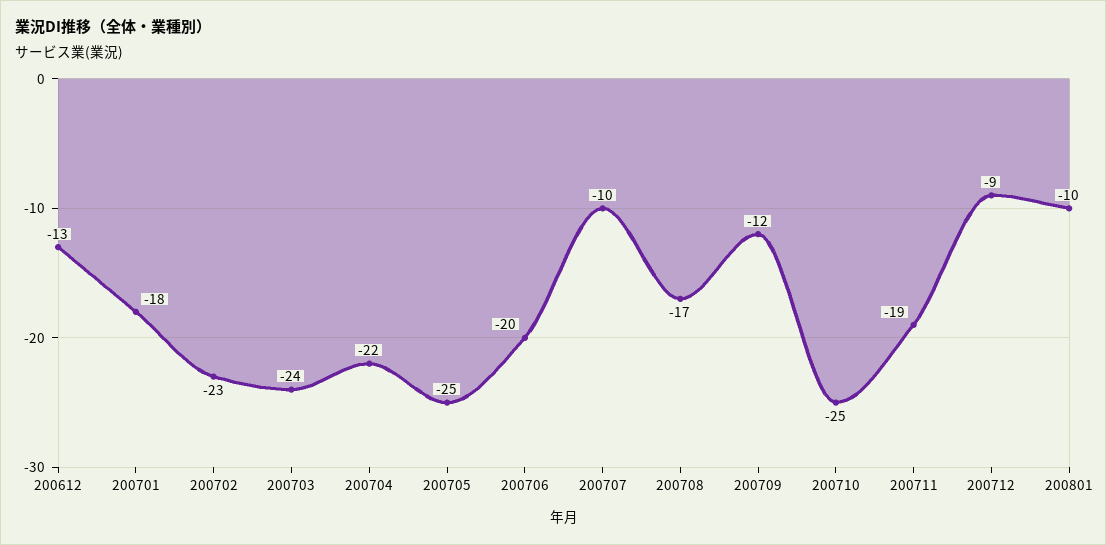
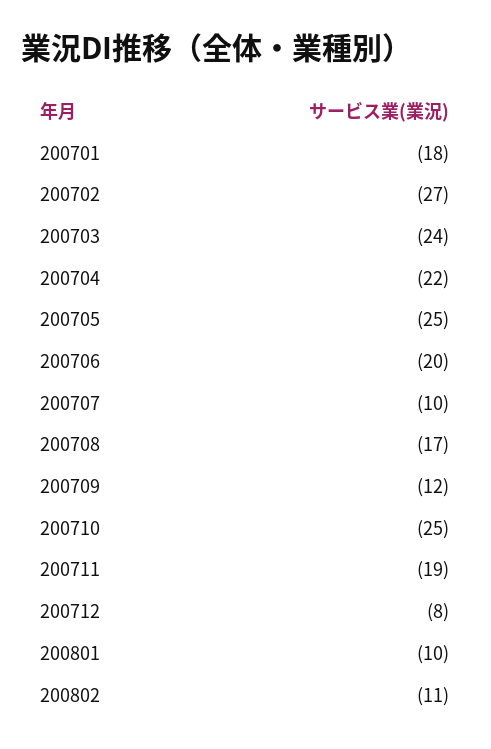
200612: -13 -> none
200702: -23 -> -27
200712: -9 -> -8
200802: none -> -11

